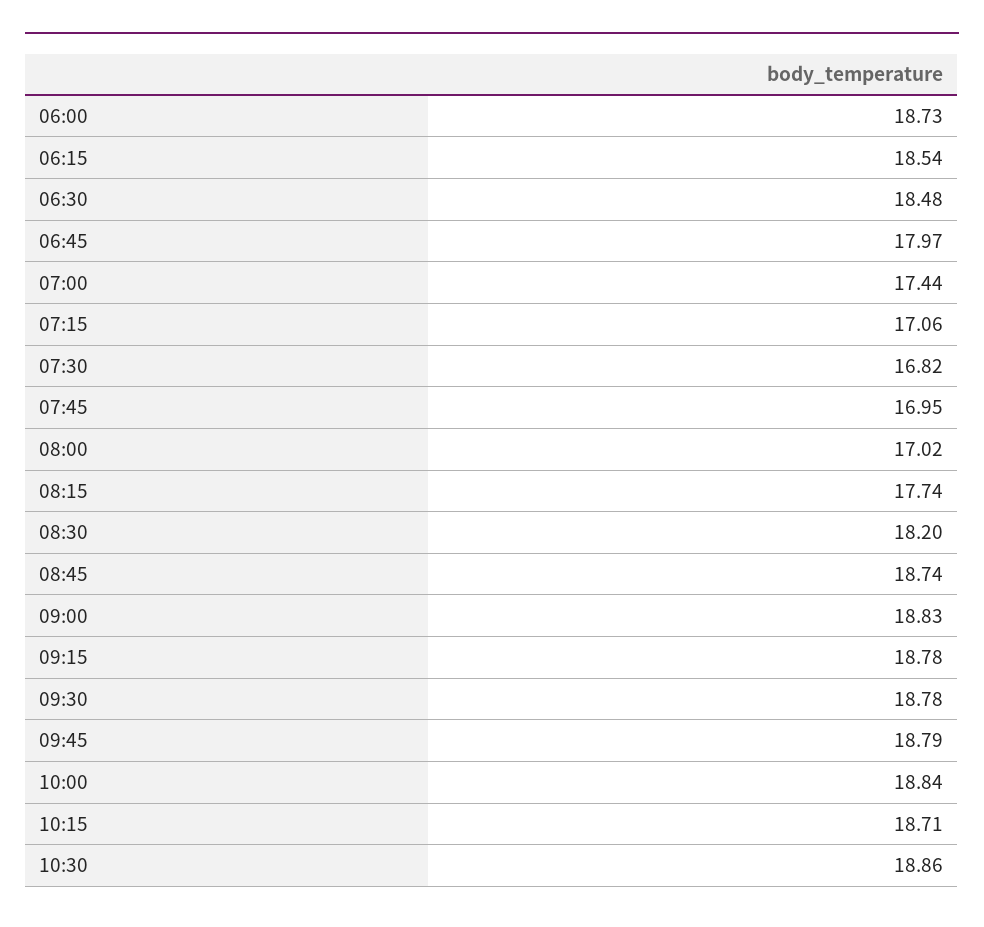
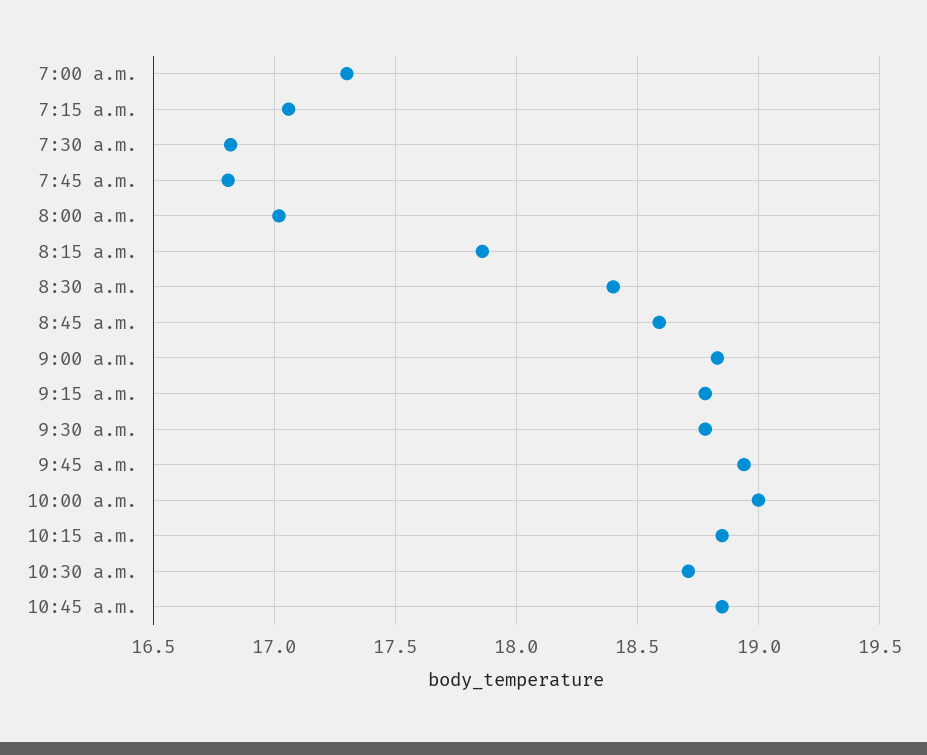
06:00: 18.73 -> none
06:15: 18.54 -> none
06:30: 18.48 -> none
06:45: 17.97 -> none
07:00: 17.44 -> 17.3
07:45: 16.95 -> 16.8
08:15: 17.74 -> 17.85
08:30: 18.2 -> 18.4
08:45: 18.74 -> 18.6
09:45: 18.79 -> 18.95
10:00: 18.84 -> 19
10:15: 18.71 -> 18.85
10:30: 18.86 -> 18.7
10:45 a.m.: none -> 18.85

